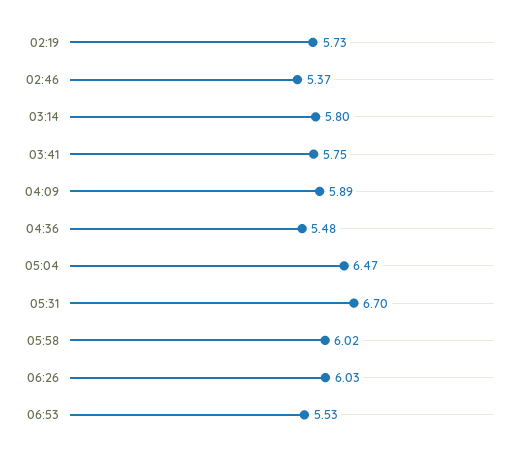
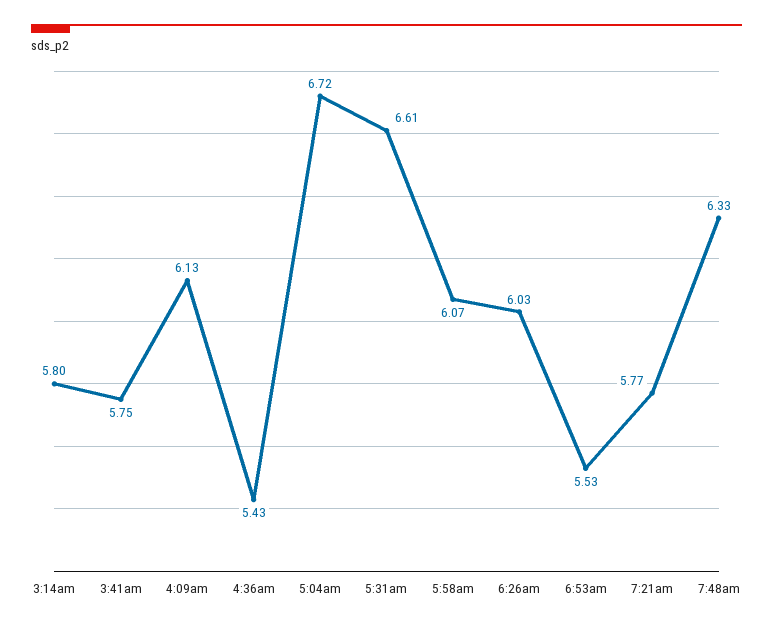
02:19: 5.73 -> none
02:46: 5.37 -> none
04:09: 5.89 -> 6.13
04:36: 5.48 -> 5.43
05:04: 6.47 -> 6.72
05:31: 6.7 -> 6.61
05:58: 6.02 -> 6.07
7:21am: none -> 5.77
7:48am: none -> 6.33

